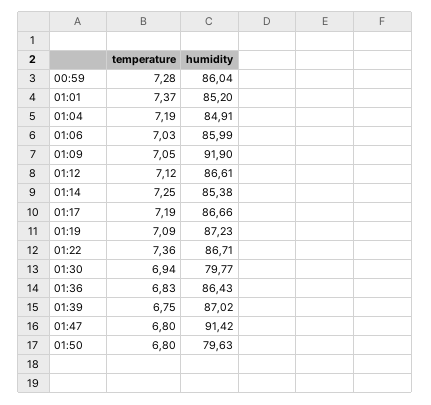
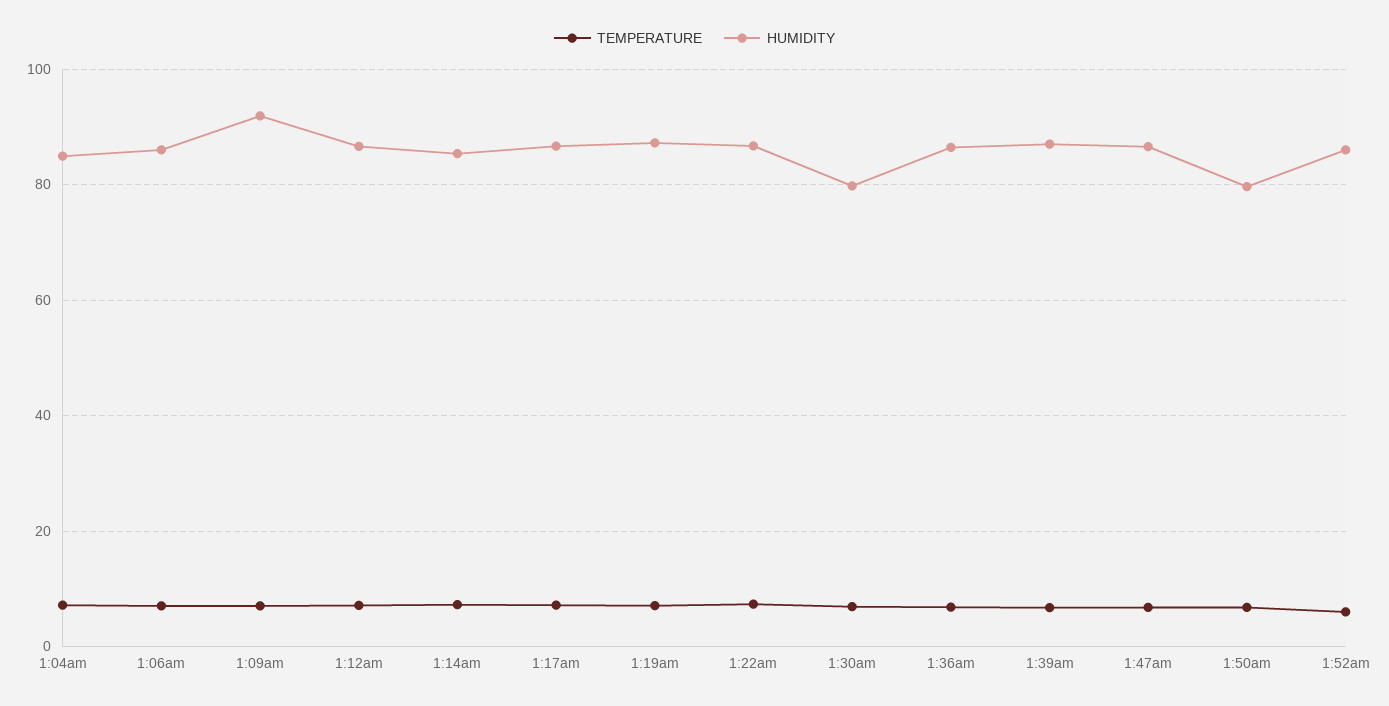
temperature, 00:59: 7.28 -> none
humidity, 00:59: 86.04 -> none
temperature, 01:01: 7.37 -> none
humidity, 01:01: 85.2 -> none
humidity, 01:47: 91.42 -> 86
temperature, 1:52am: none -> 6
humidity, 1:52am: none -> 86

